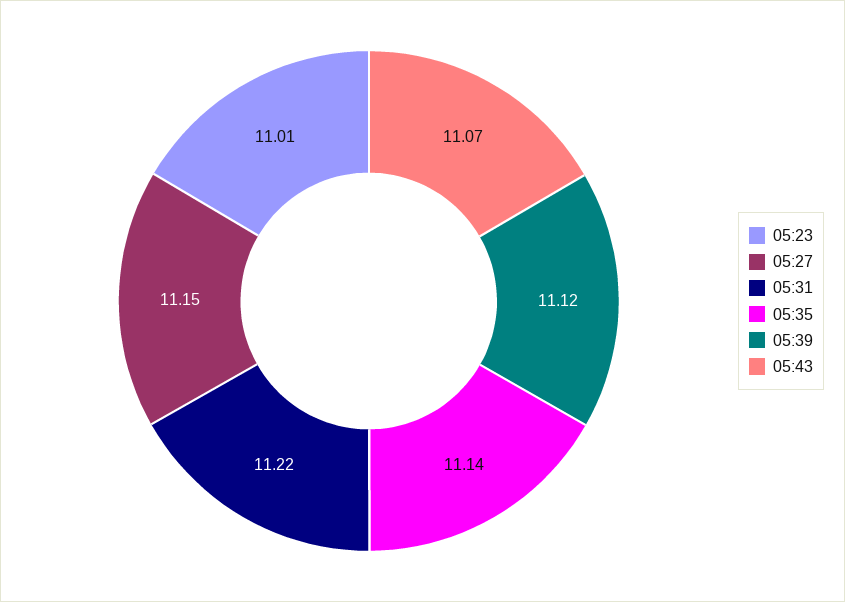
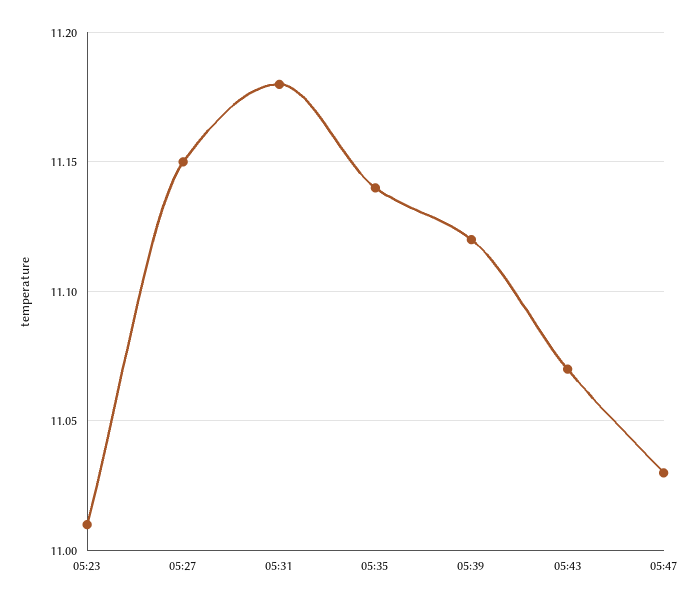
05:31: 11.22 -> 11.18
05:47: none -> 11.03

